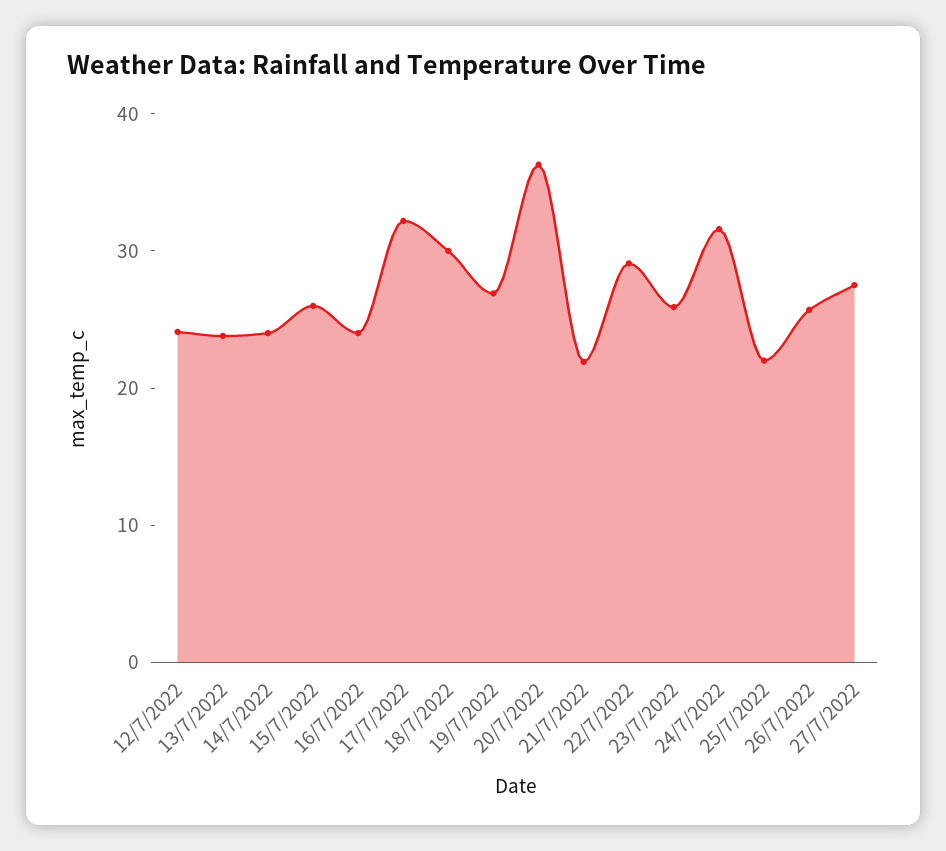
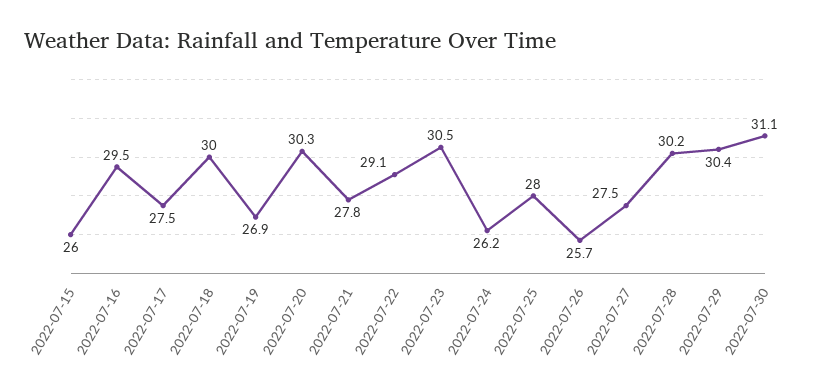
12/7/2022: 24 -> none
13/7/2022: 24 -> none
14/7/2022: 24 -> none
16/7/2022: 24 -> 29.5
17/7/2022: 32 -> 27.5
20/7/2022: 36 -> 30.3
21/7/2022: 22 -> 27.8
23/7/2022: 26 -> 30.5
24/7/2022: 32 -> 26.2
25/7/2022: 22 -> 28
2022-07-28: none -> 30.2
2022-07-29: none -> 30.4
2022-07-30: none -> 31.1

